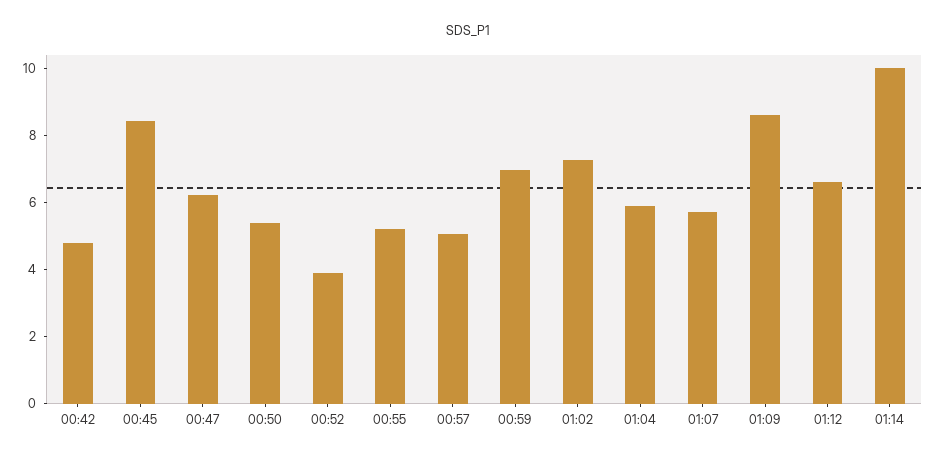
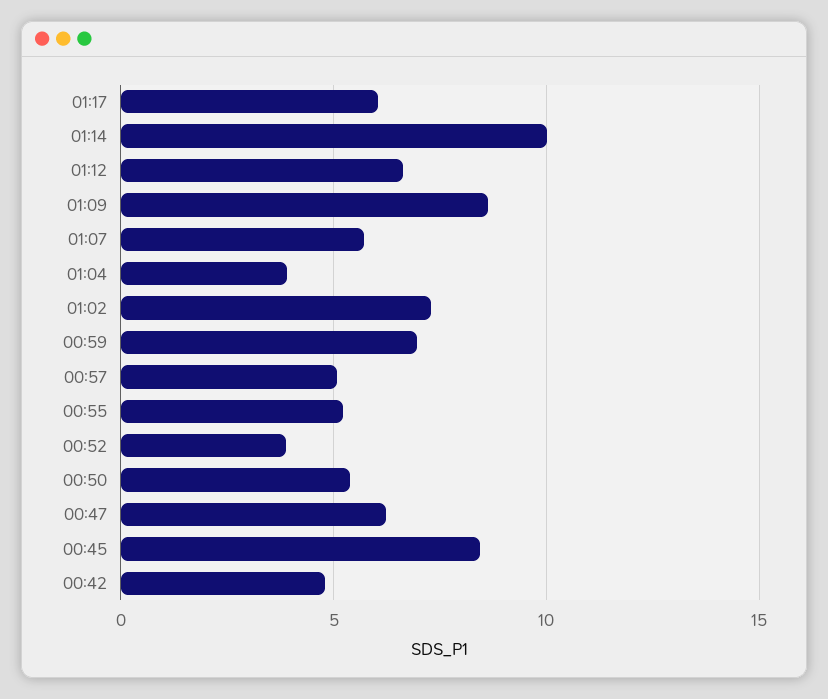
01:04: 6 -> 4
01:17: none -> 6

